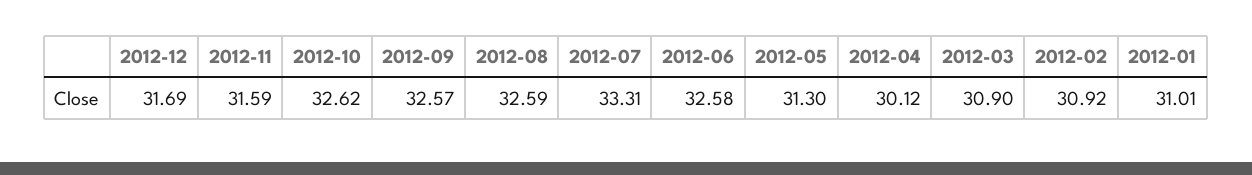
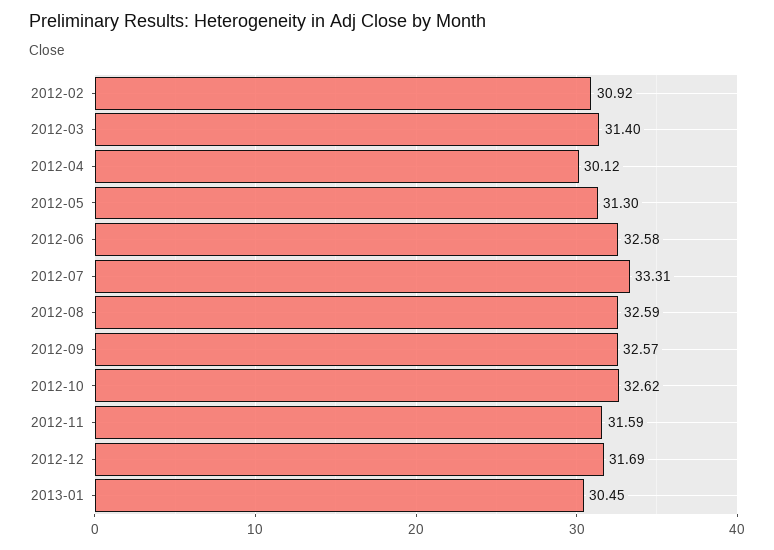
2012-03: 30.9 -> 31.4
2012-01: 31.01 -> none
2013-01: none -> 30.45

